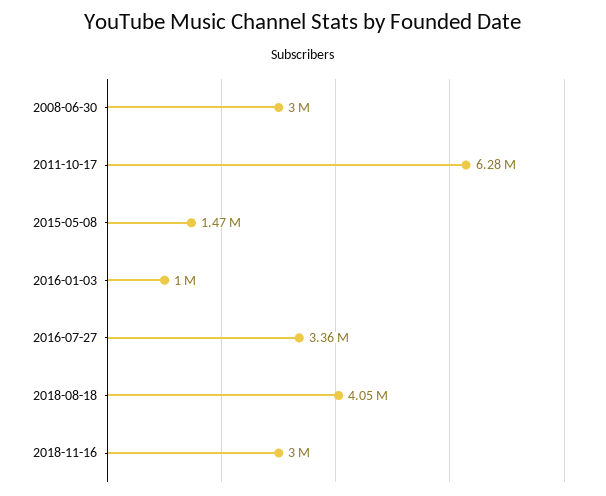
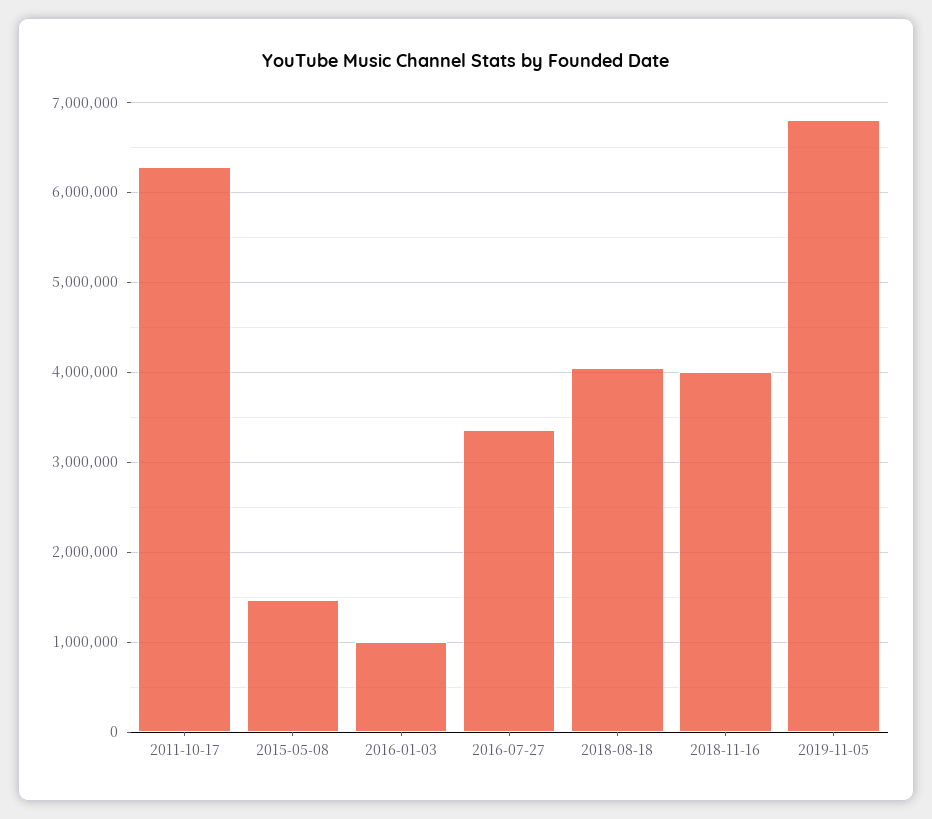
2008-06-30: 3000000 -> none
2018-11-16: 3000000 -> 4000000
2019-11-05: none -> 6800000

